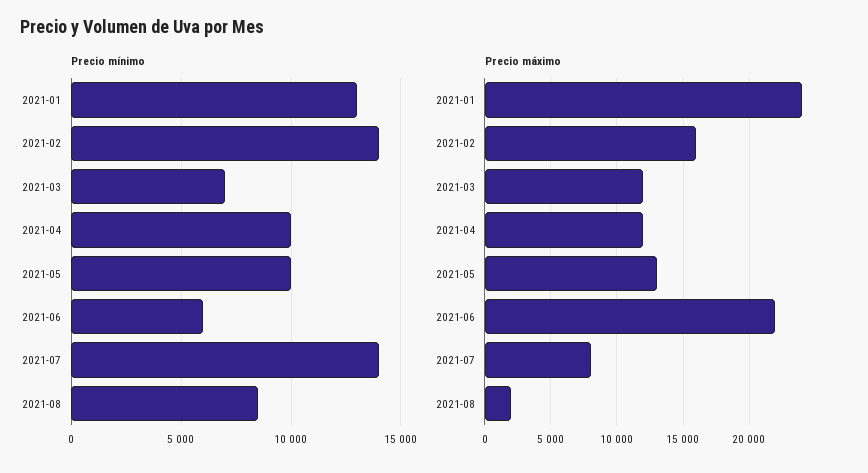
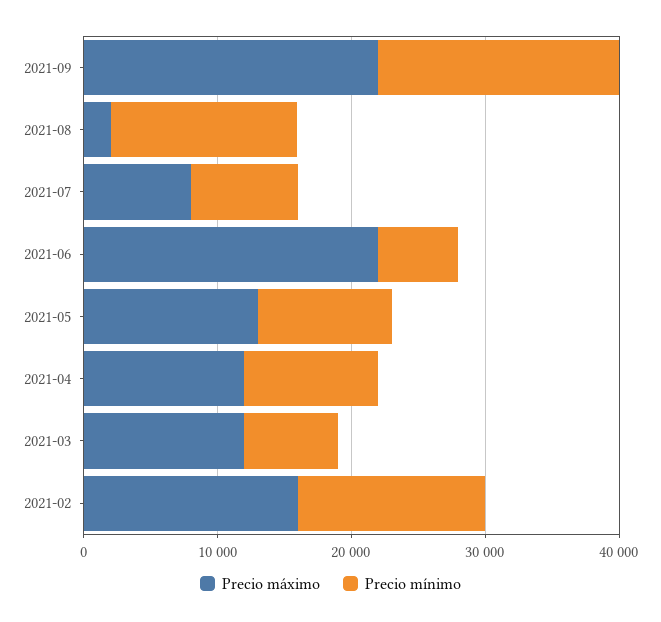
Precio mínimo, 2021-01: 13000 -> none
Precio mínimo, 2021-07: 14000 -> 8000
Precio mínimo, 2021-08: 8500 -> 14000
Precio máximo, 2021-01: 24000 -> none
Precio máximo, 2021-09: none -> 22000
Precio mínimo, 2021-09: none -> 18000

